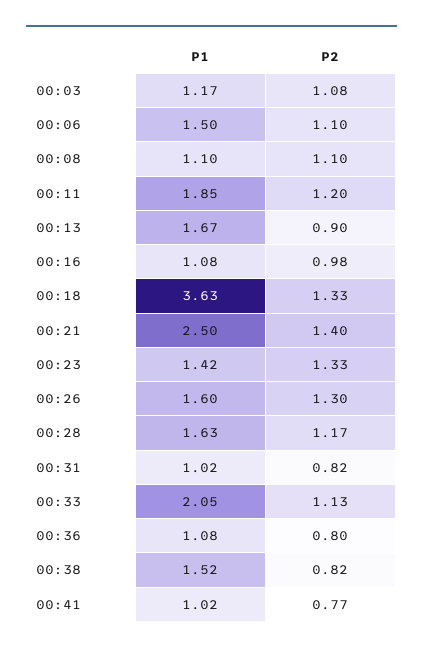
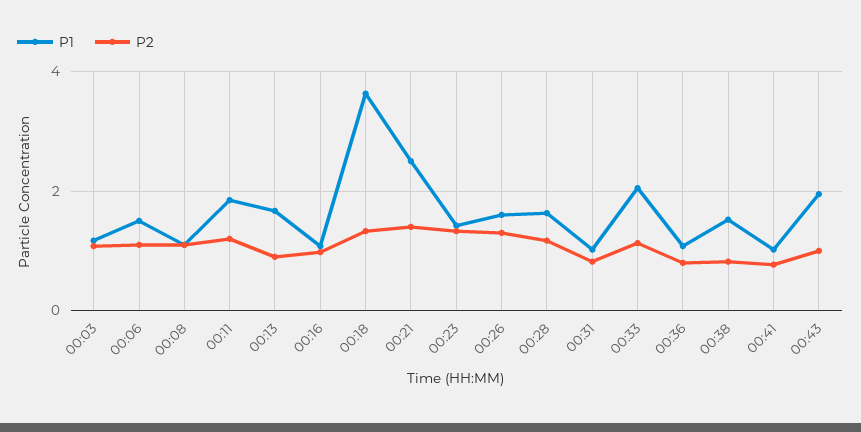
P1, 00:43: none -> 2
P2, 00:43: none -> 1

